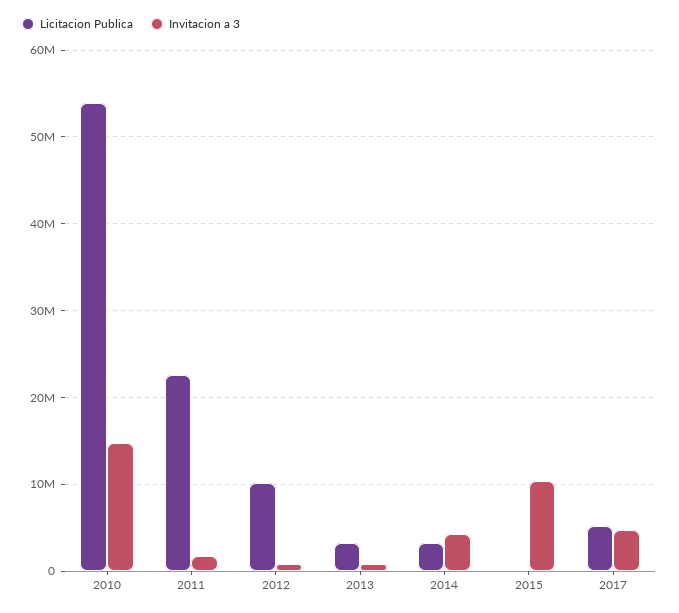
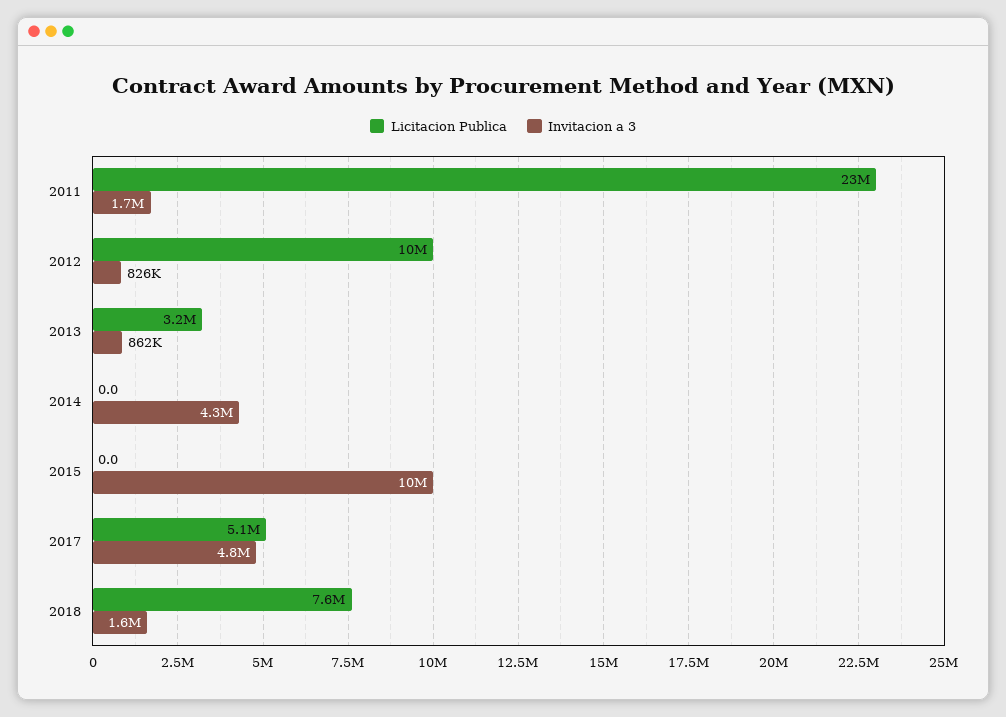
Licitacion Publica, 2010: 54000000 -> none
Invitacion a 3, 2010: 15000000 -> none
Licitacion Publica, 2014: 3000000 -> 0
Licitacion Publica, 2018: none -> 7600000
Invitacion a 3, 2018: none -> 1600000

